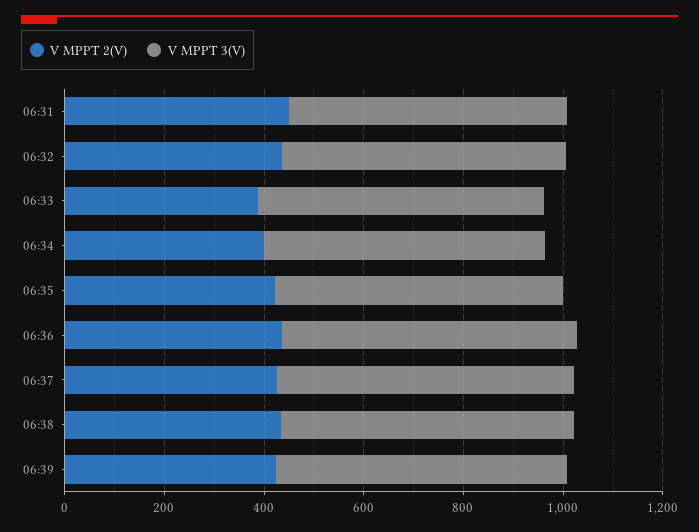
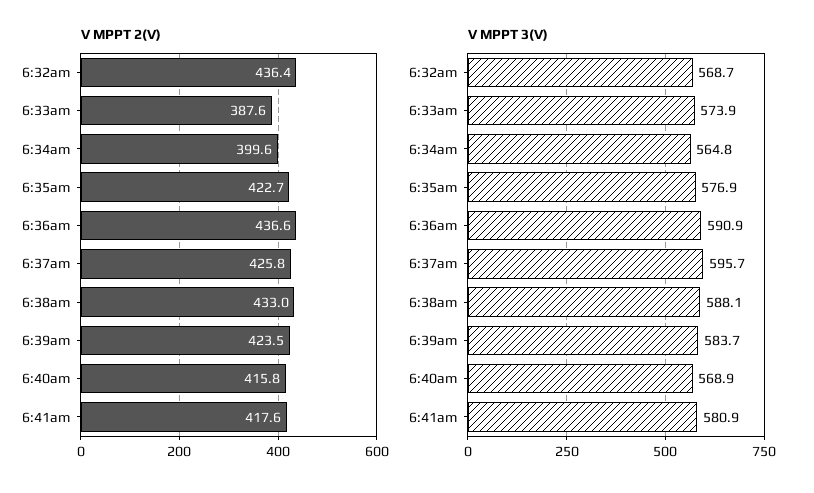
V MPPT 2(V), 06:31: 450 -> none
V MPPT 3(V), 06:31: 550 -> none
V MPPT 2(V), 6:40am: none -> 415.8
V MPPT 2(V), 6:41am: none -> 417.6
V MPPT 3(V), 6:40am: none -> 568.9
V MPPT 3(V), 6:41am: none -> 580.9

